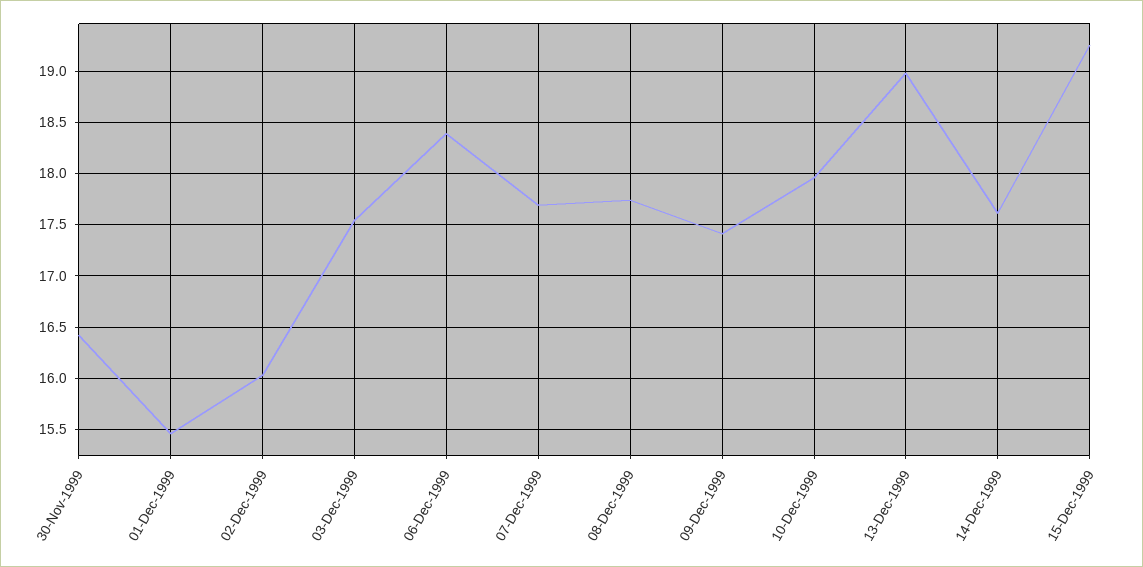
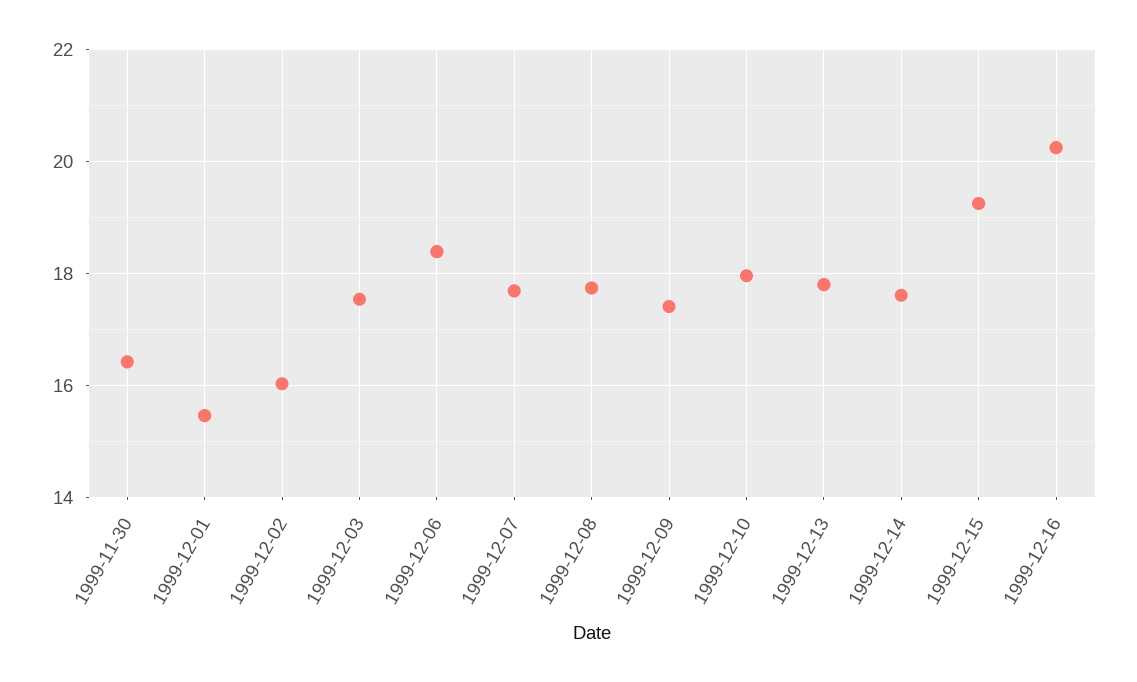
13-Dec-1999: 19 -> 17.8
1999-12-16: none -> 20.2

